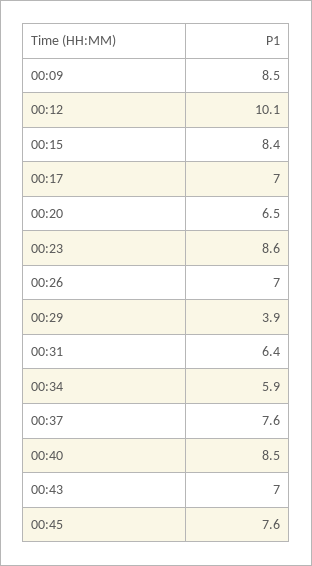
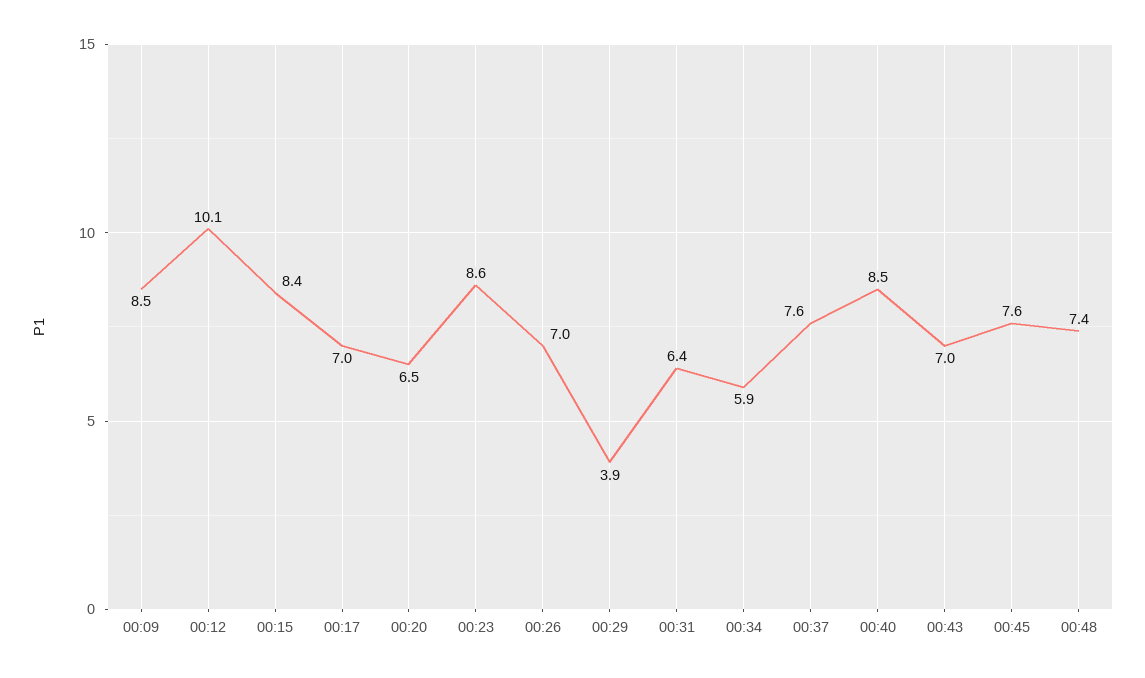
00:48: none -> 7.4

